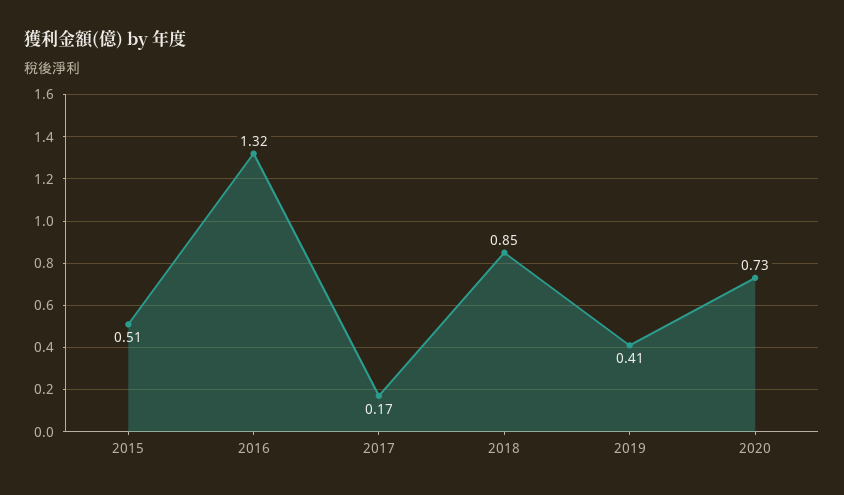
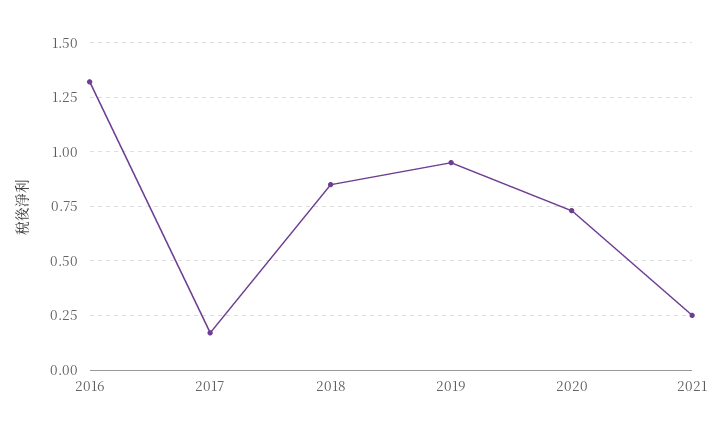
2015: 0.51 -> none
2019: 0.41 -> 0.95
2021: none -> 0.25

